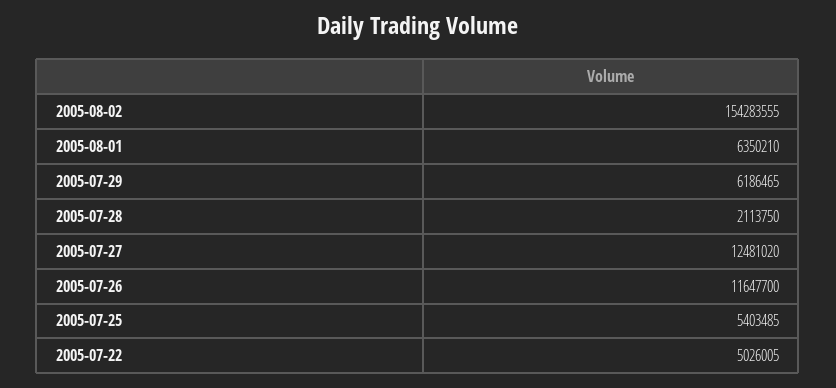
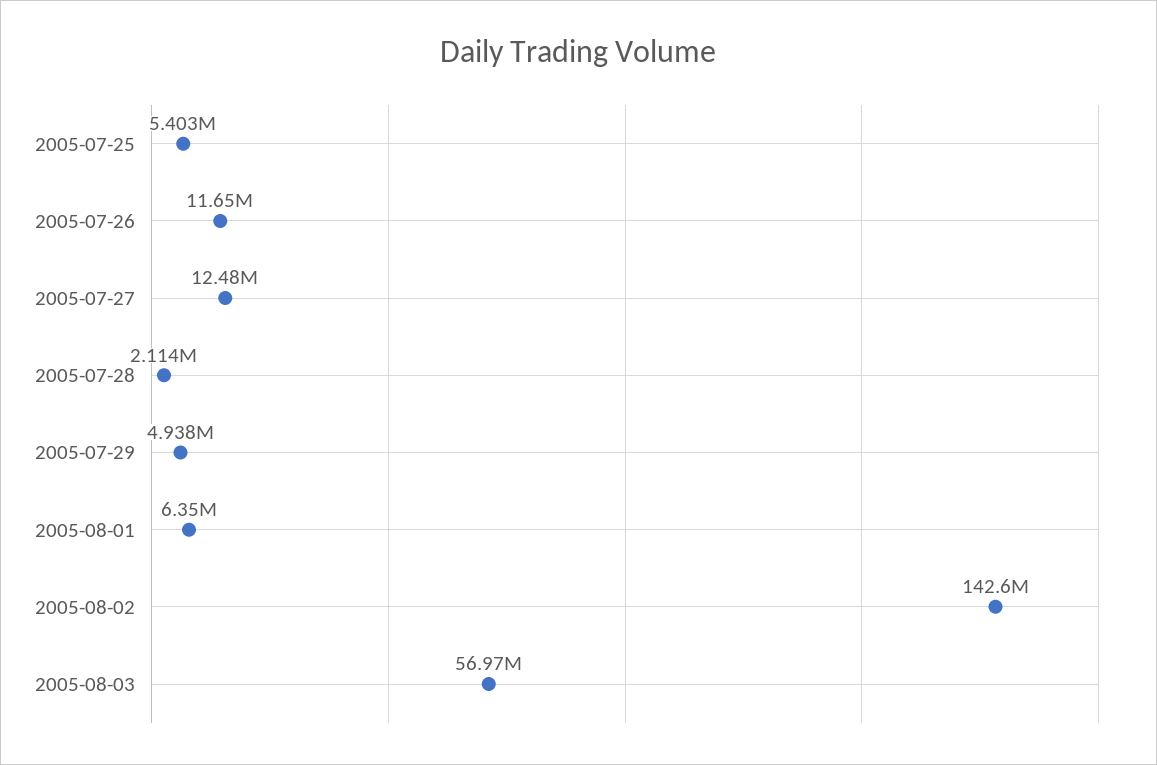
2005-08-02: 154283555 -> 142600000
2005-07-29: 6186465 -> 4938000
2005-07-22: 5026005 -> none
2005-08-03: none -> 56970000

